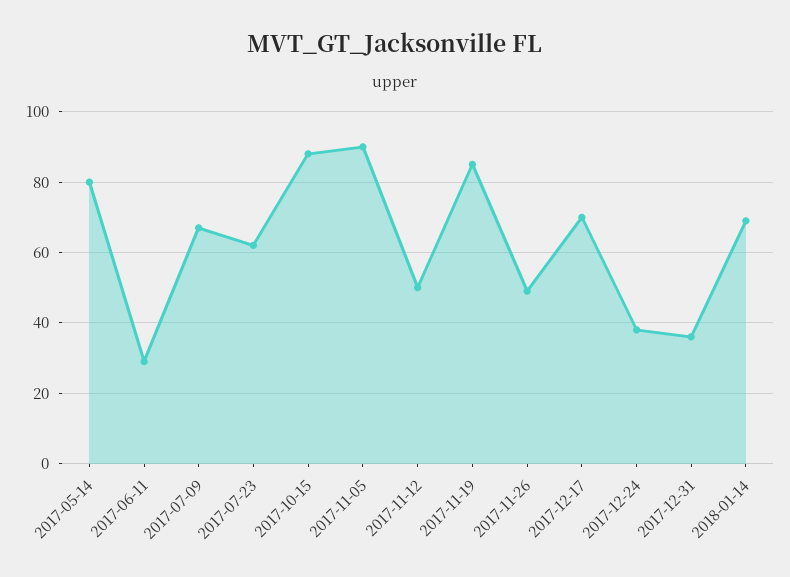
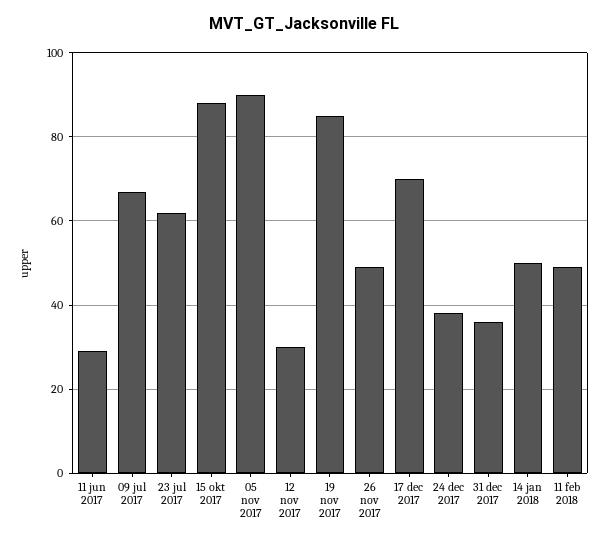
2017-05-14: 80 -> none
2017-11-12: 50 -> 30
2018-01-14: 70 -> 50
11 feb 2018: none -> 50

